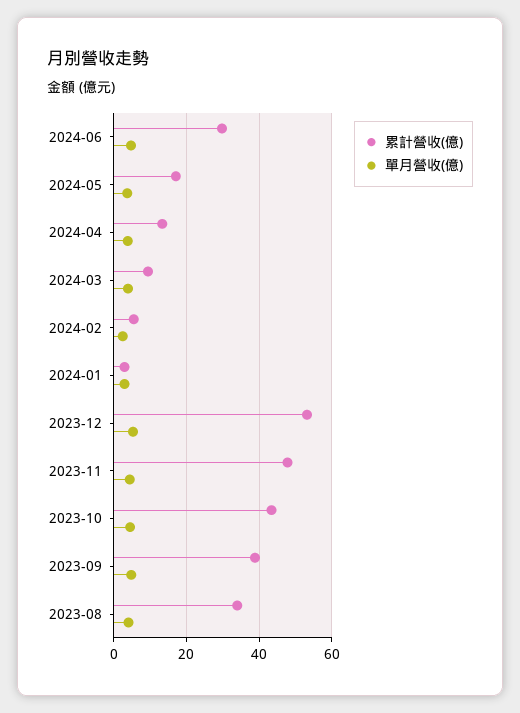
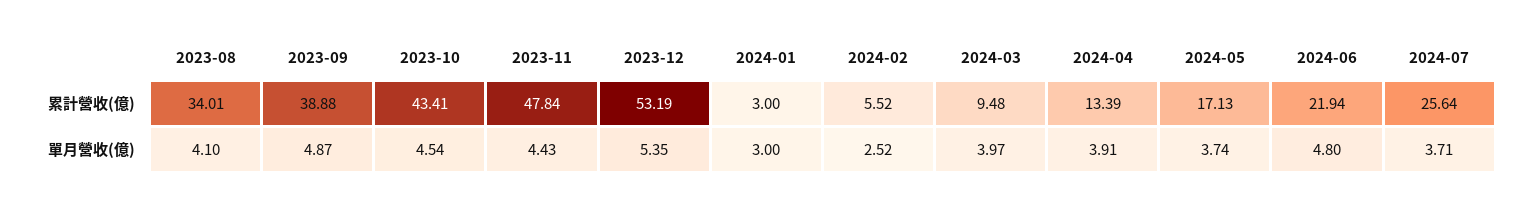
累計營收(億), 2024-06: 30 -> 21.94
累計營收(億), 2024-07: none -> 25.64
單月營收(億), 2024-07: none -> 3.71

